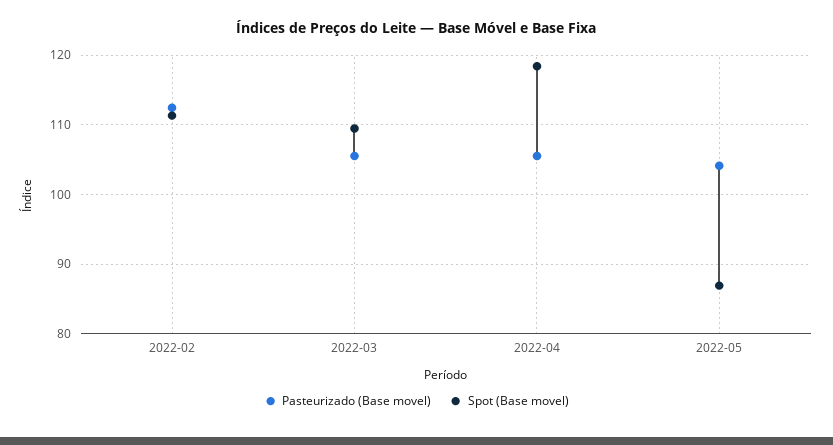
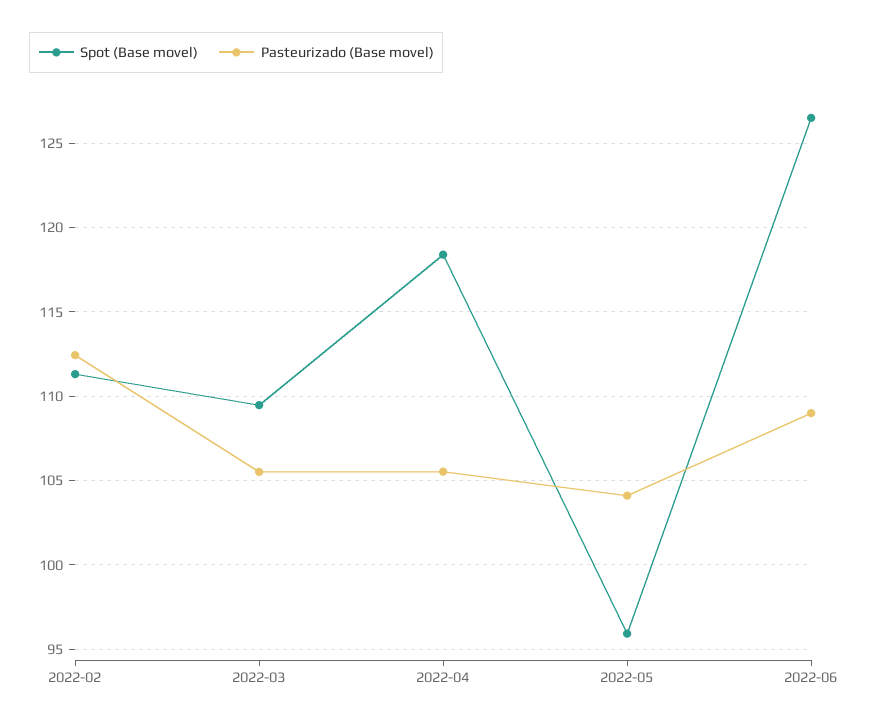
Spot (Base movel), 2022-05: 87 -> 96
Spot (Base movel), 2022-06: none -> 126.5
Pasteurizado (Base movel), 2022-06: none -> 109

